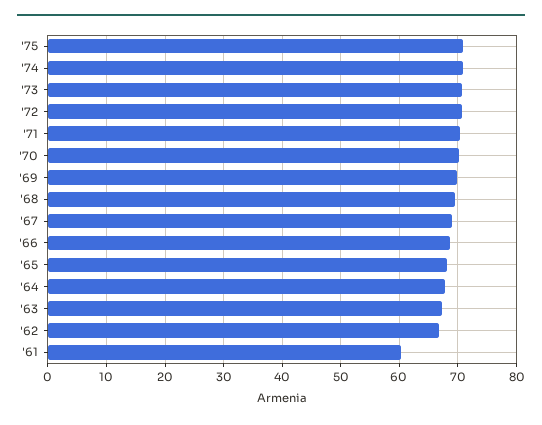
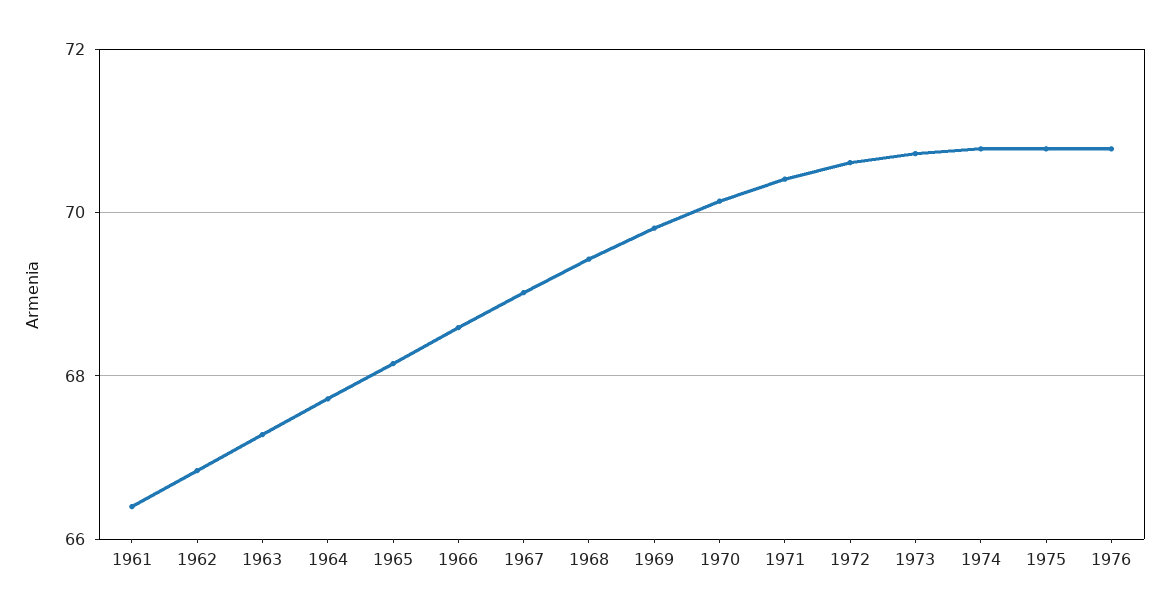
'61: 60 -> 66.4
1976: none -> 70.8

